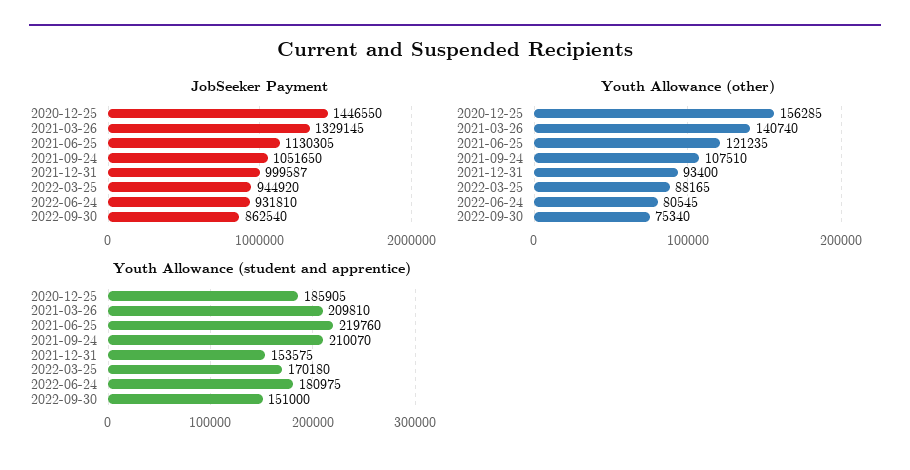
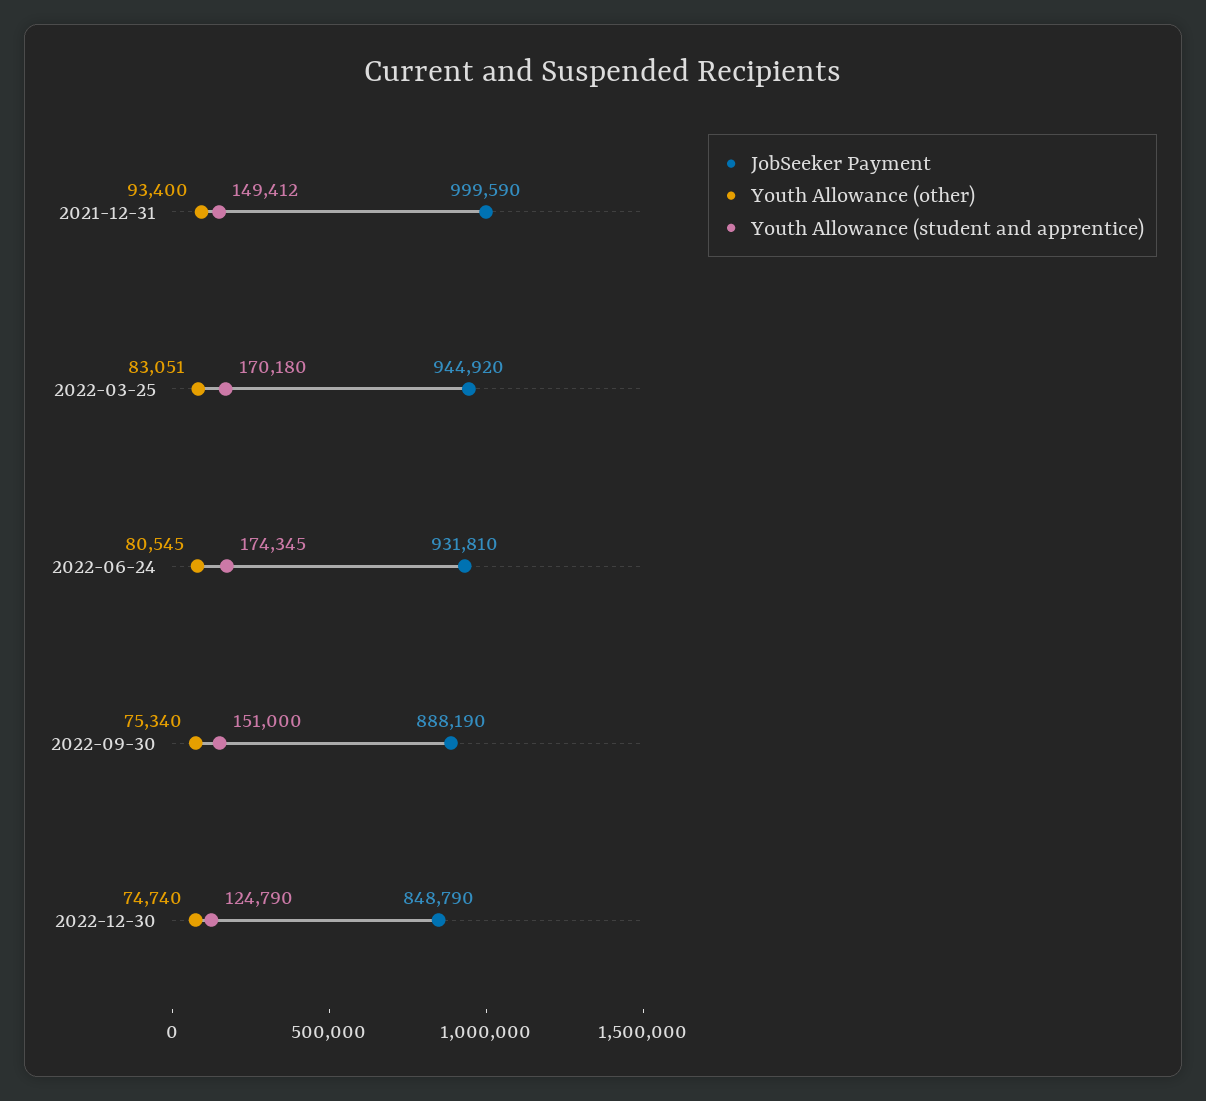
JobSeeker Payment, 2020-12-25: 1446550 -> none
JobSeeker Payment, 2021-03-26: 1329145 -> none
JobSeeker Payment, 2021-06-25: 1130305 -> none
JobSeeker Payment, 2021-09-24: 1051650 -> none
JobSeeker Payment, 2021-12-31: 999587 -> 999590
JobSeeker Payment, 2022-09-30: 862540 -> 888190
Youth Allowance (other), 2020-12-25: 156285 -> none
Youth Allowance (other), 2021-03-26: 140740 -> none
Youth Allowance (other), 2021-06-25: 121235 -> none
Youth Allowance (other), 2021-09-24: 107510 -> none
Youth Allowance (other), 2022-03-25: 88165 -> 83051
Youth Allowance (student and apprentice), 2020-12-25: 185905 -> none
Youth Allowance (student and apprentice), 2021-03-26: 209810 -> none
Youth Allowance (student and apprentice), 2021-06-25: 219760 -> none
Youth Allowance (student and apprentice), 2021-09-24: 210070 -> none
Youth Allowance (student and apprentice), 2021-12-31: 153575 -> 149412
Youth Allowance (student and apprentice), 2022-06-24: 180975 -> 174345
JobSeeker Payment, 2022-12-30: none -> 848790
Youth Allowance (other), 2022-12-30: none -> 74740
Youth Allowance (student and apprentice), 2022-12-30: none -> 124790

